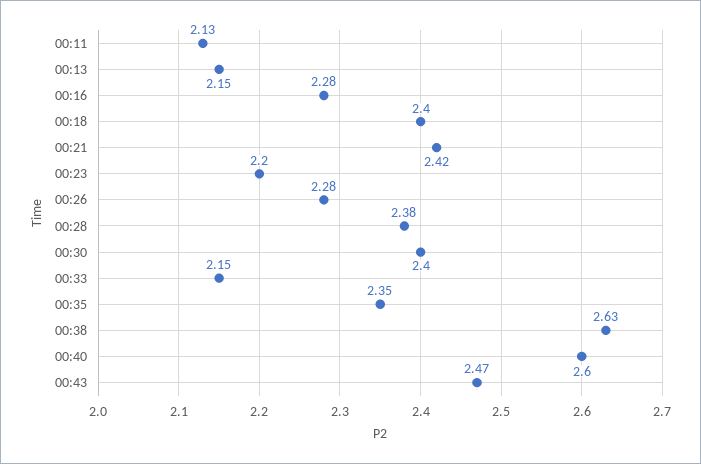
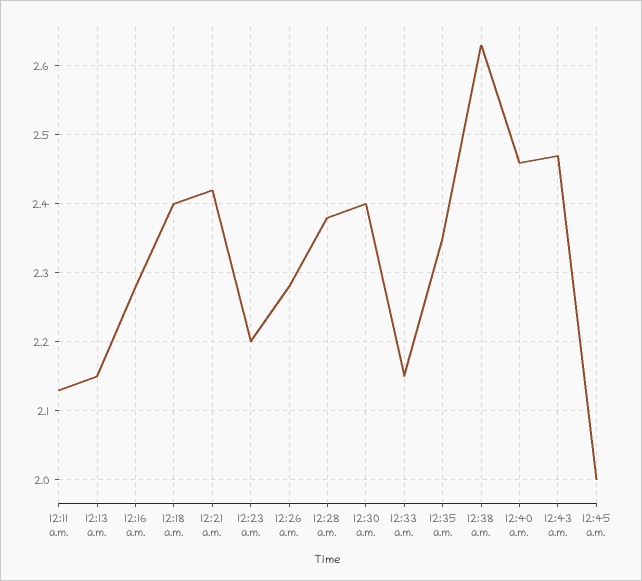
00:40: 2.6 -> 2.46
12:45 a.m.: none -> 2

